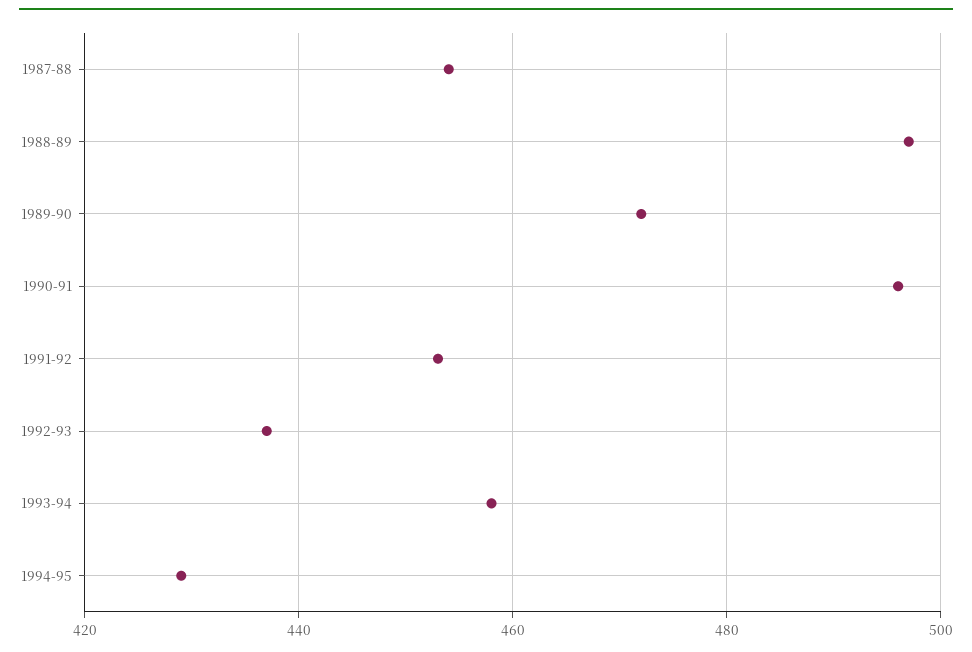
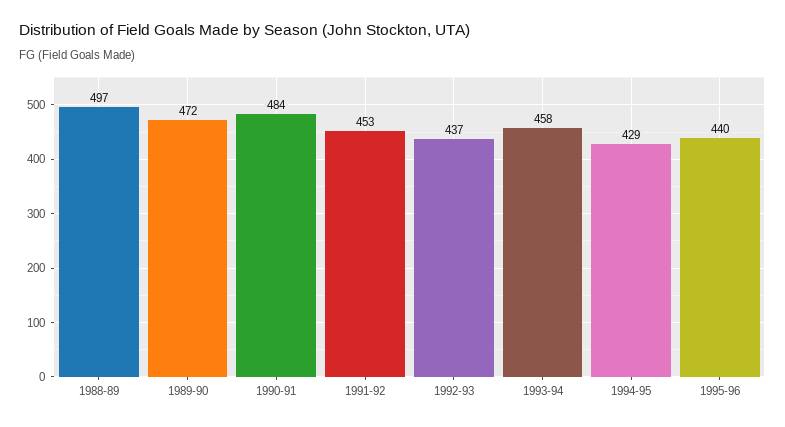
1987-88: 455 -> none
1990-91: 495 -> 484
1995-96: none -> 440

